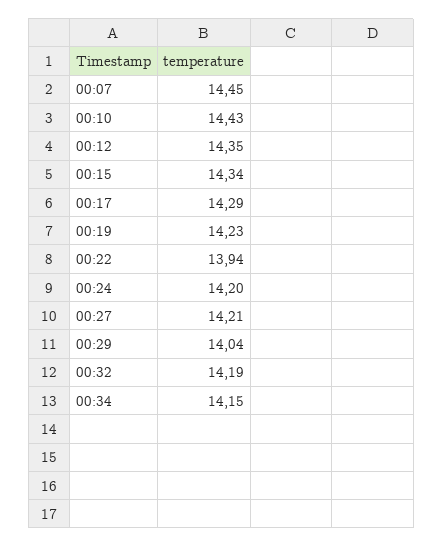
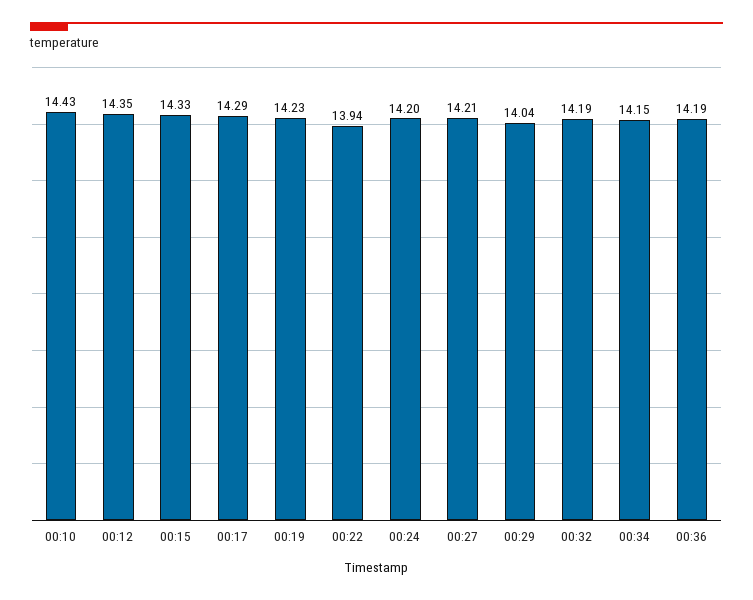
00:07: 14.45 -> none
00:15: 14.34 -> 14.33
00:36: none -> 14.19

